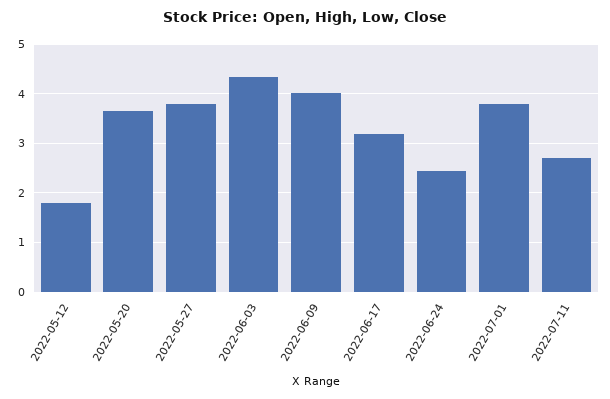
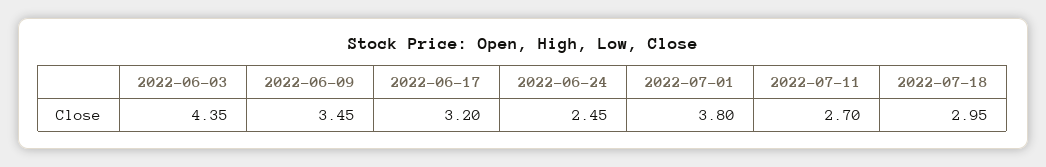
2022-05-12: 1.8 -> none
2022-05-20: 3.6 -> none
2022-05-27: 3.8 -> none
2022-06-09: 4 -> 3.45
2022-07-18: none -> 2.95

